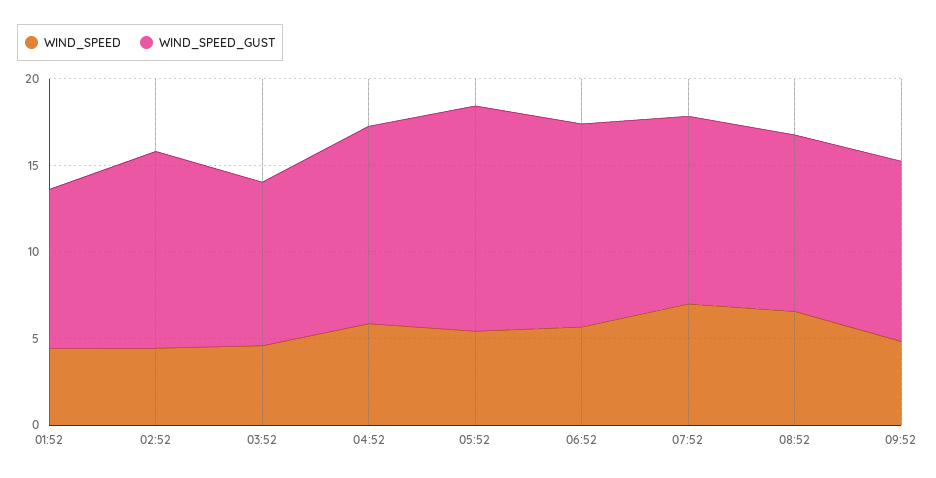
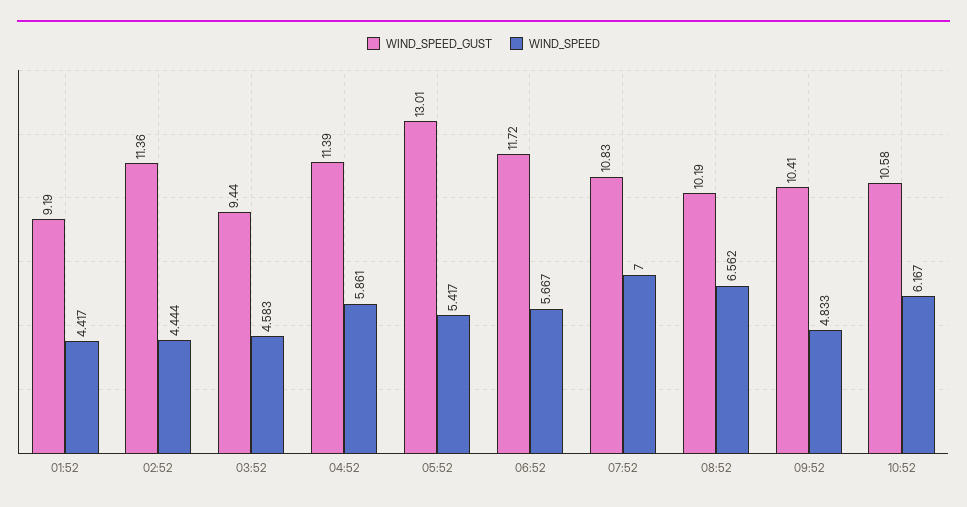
WIND_SPEED_GUST, 10:52: none -> 10.58
WIND_SPEED, 10:52: none -> 6.167

